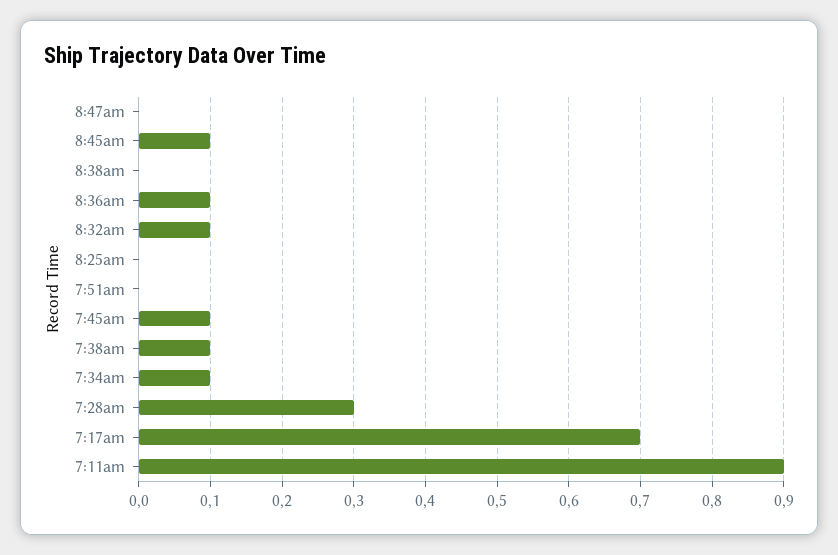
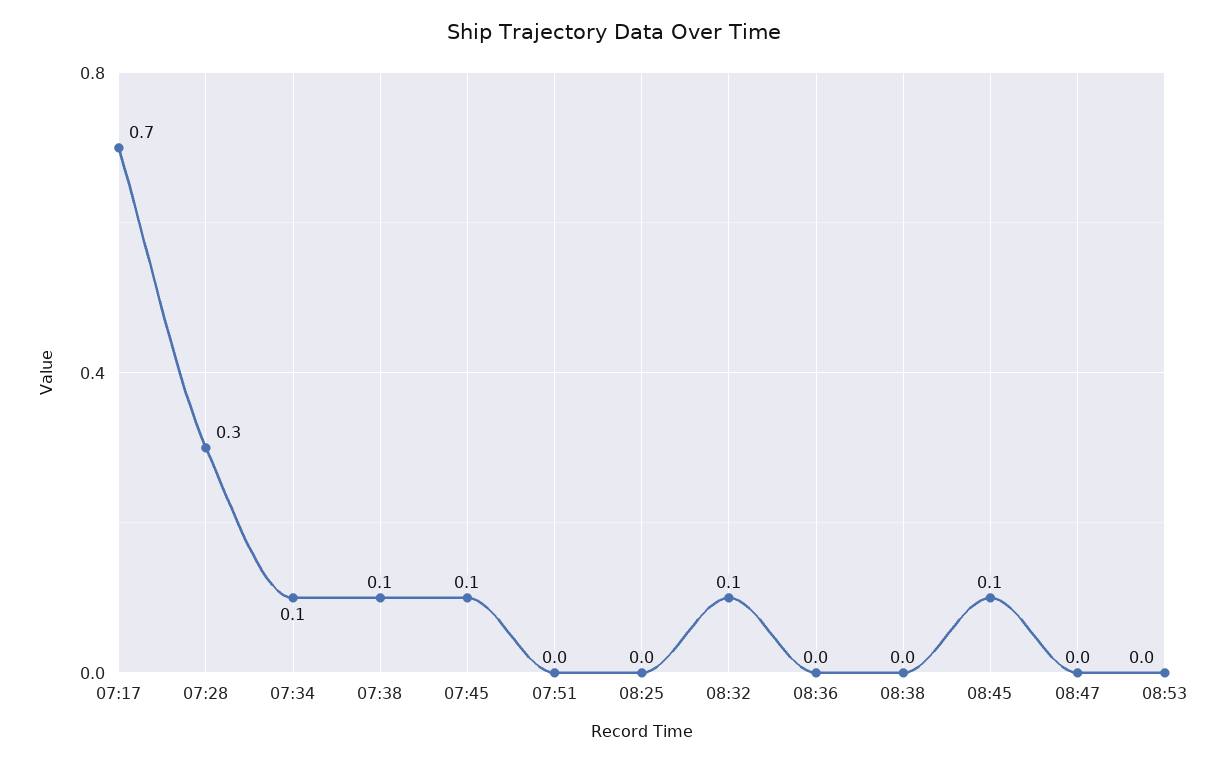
8:36am: 0.1 -> 0
7:11am: 0.9 -> none
08:53: none -> 0

